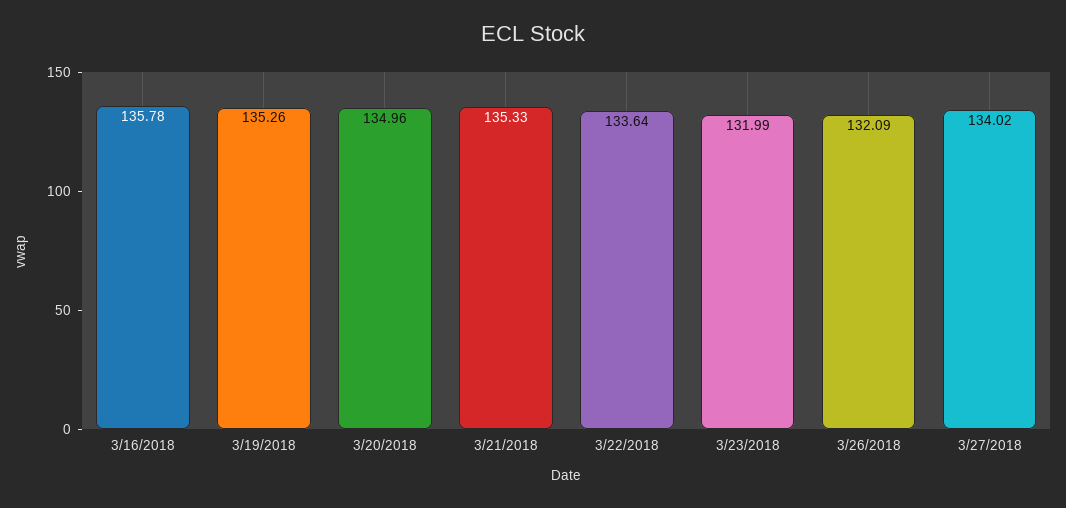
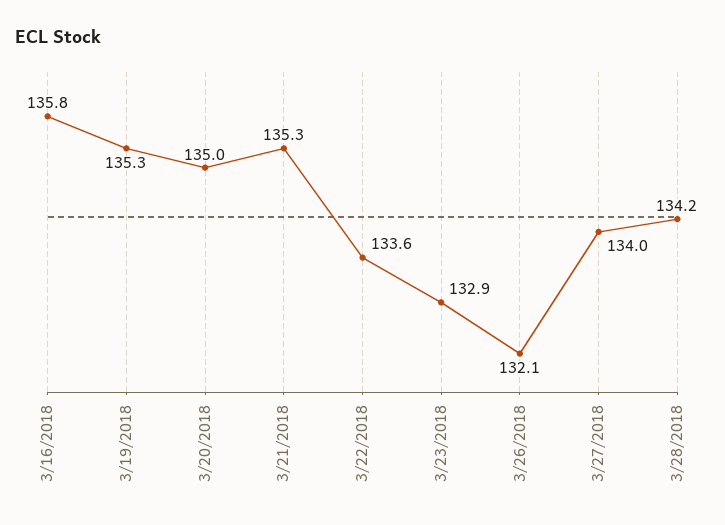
3/23/2018: 131.99 -> 132.9
3/28/2018: none -> 134.2

